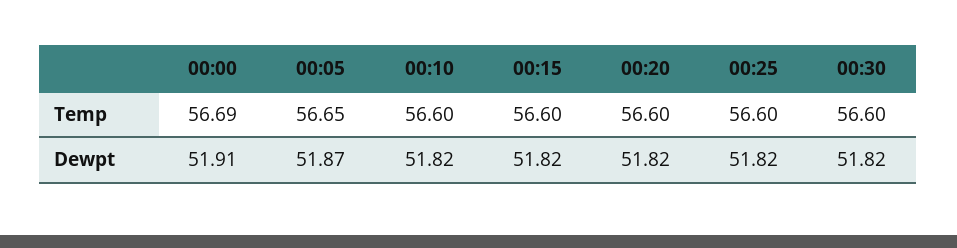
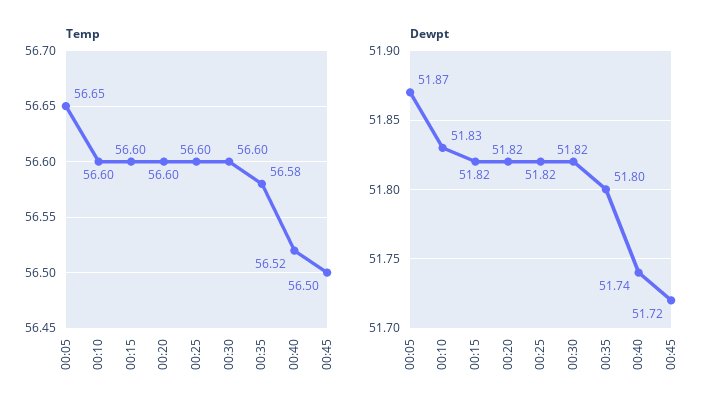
Temp, 00:00: 56.69 -> none
Dewpt, 00:00: 51.91 -> none
Dewpt, 00:10: 51.82 -> 51.83
Temp, 00:35: none -> 56.58
Temp, 00:40: none -> 56.52
Temp, 00:45: none -> 56.5
Dewpt, 00:35: none -> 51.8
Dewpt, 00:40: none -> 51.74
Dewpt, 00:45: none -> 51.72

